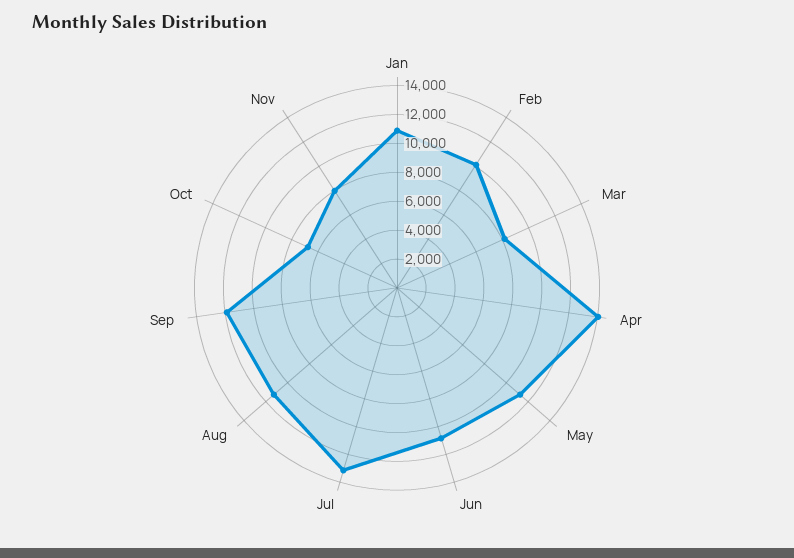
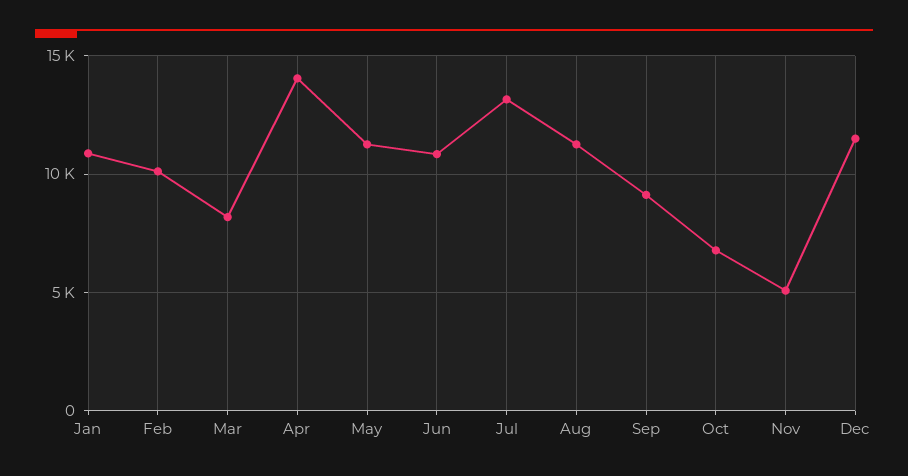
Sep: 12000 -> 9000
Nov: 8000 -> 5000
Dec: none -> 11500

